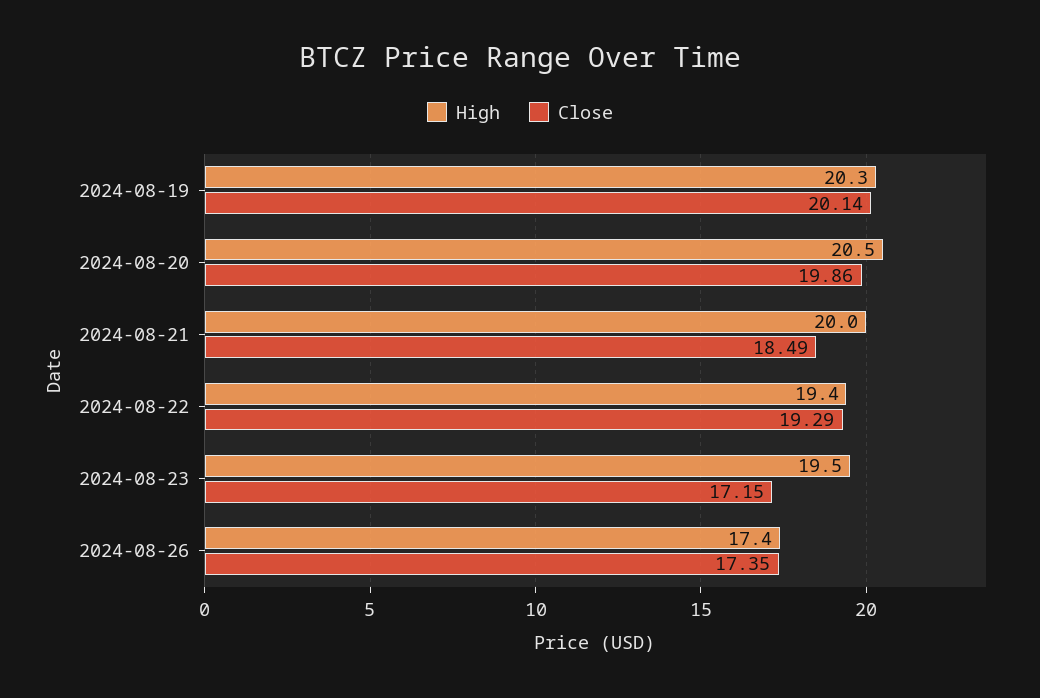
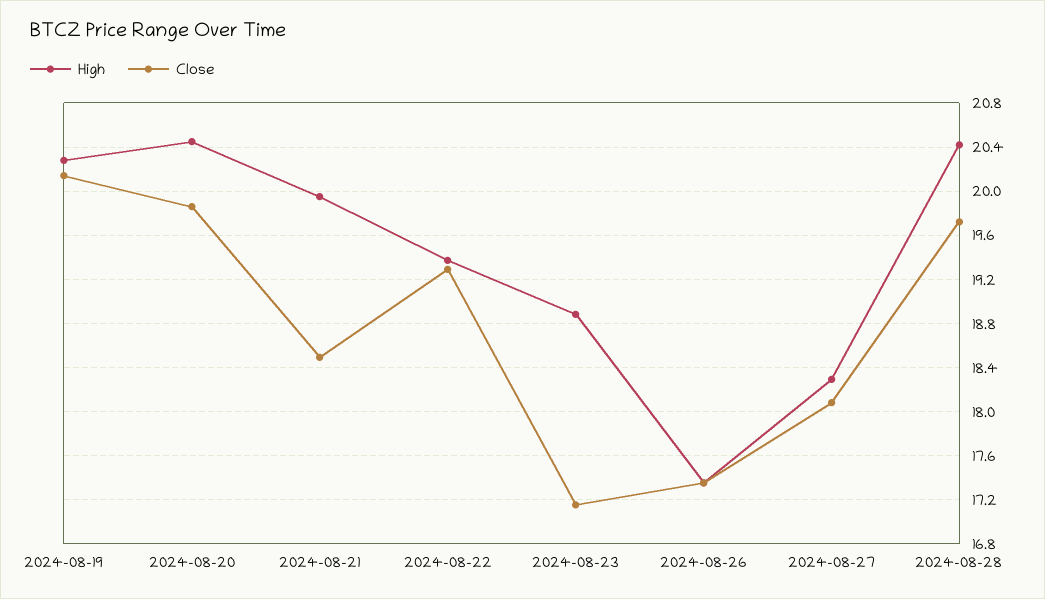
High, 2024-08-23: 19.5 -> 18.9
High, 2024-08-27: none -> 18.3
Close, 2024-08-27: none -> 18.1
High, 2024-08-28: none -> 20.4
Close, 2024-08-28: none -> 19.7

